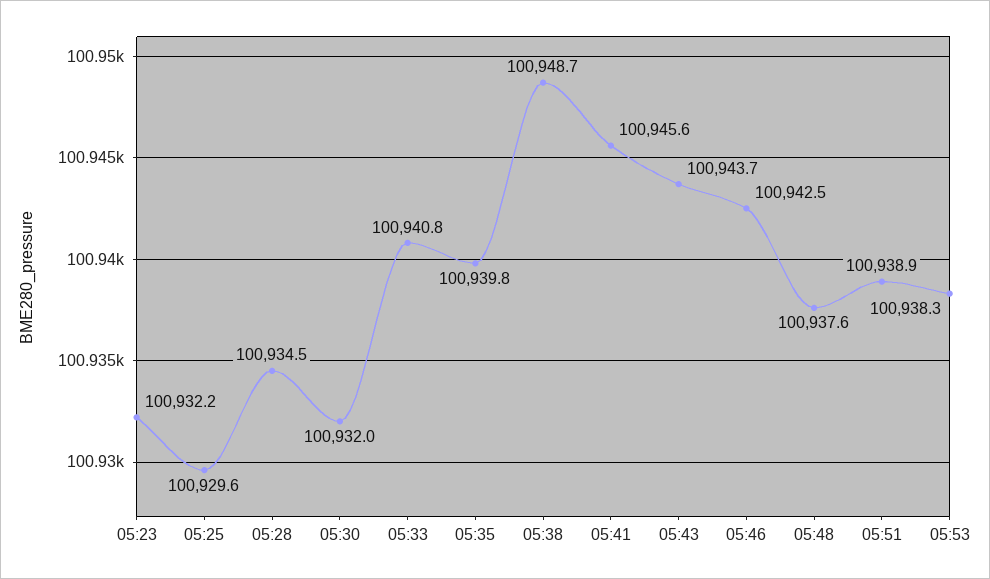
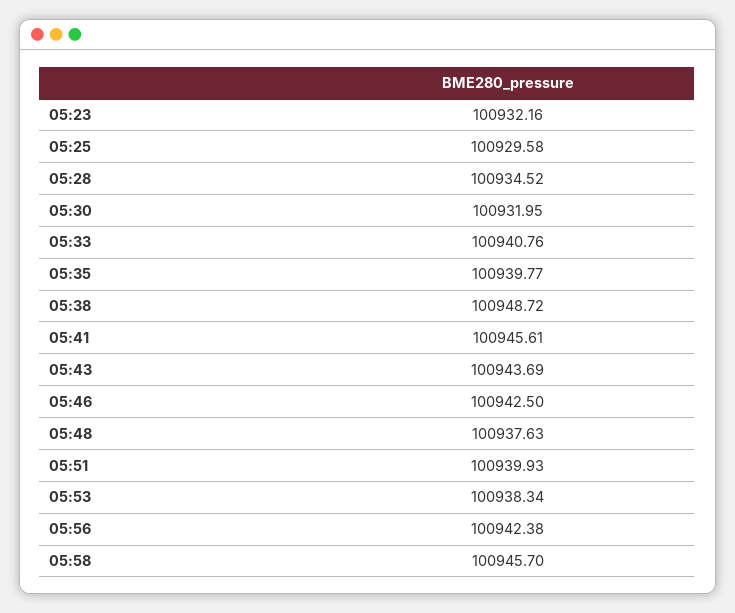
05:51: 100938.9 -> 100939.93
05:56: none -> 100942.38
05:58: none -> 100945.7

